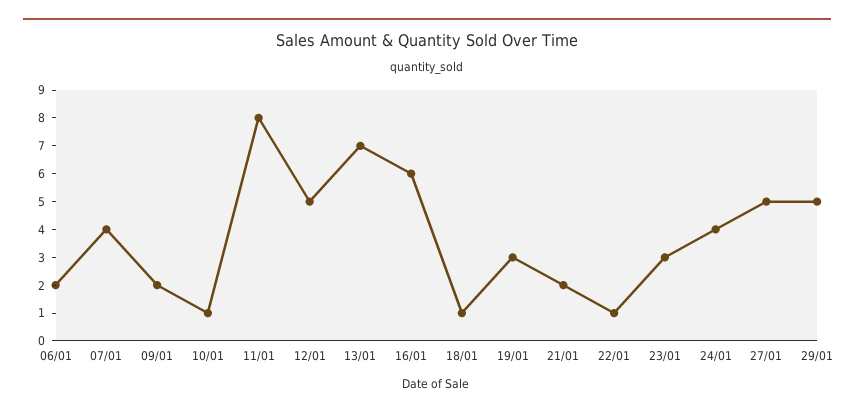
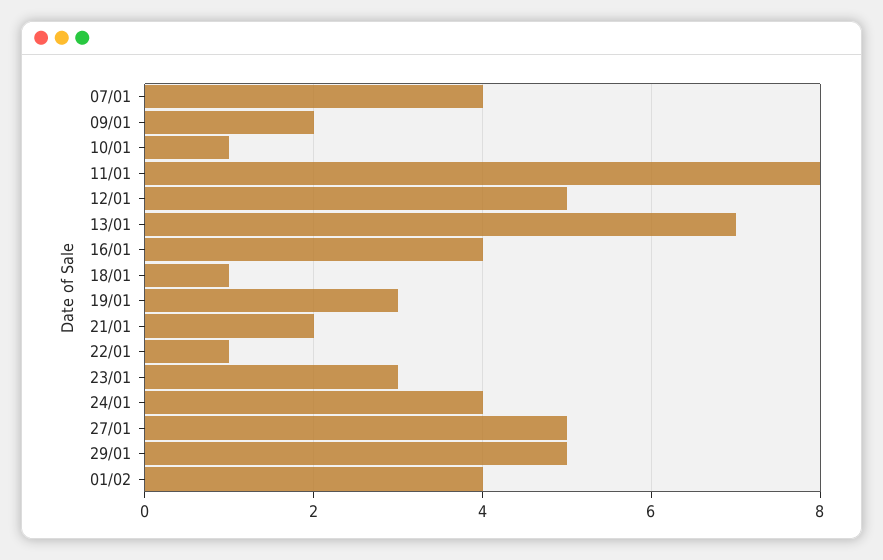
06/01: 2 -> none
16/01: 6 -> 4
01/02: none -> 4

